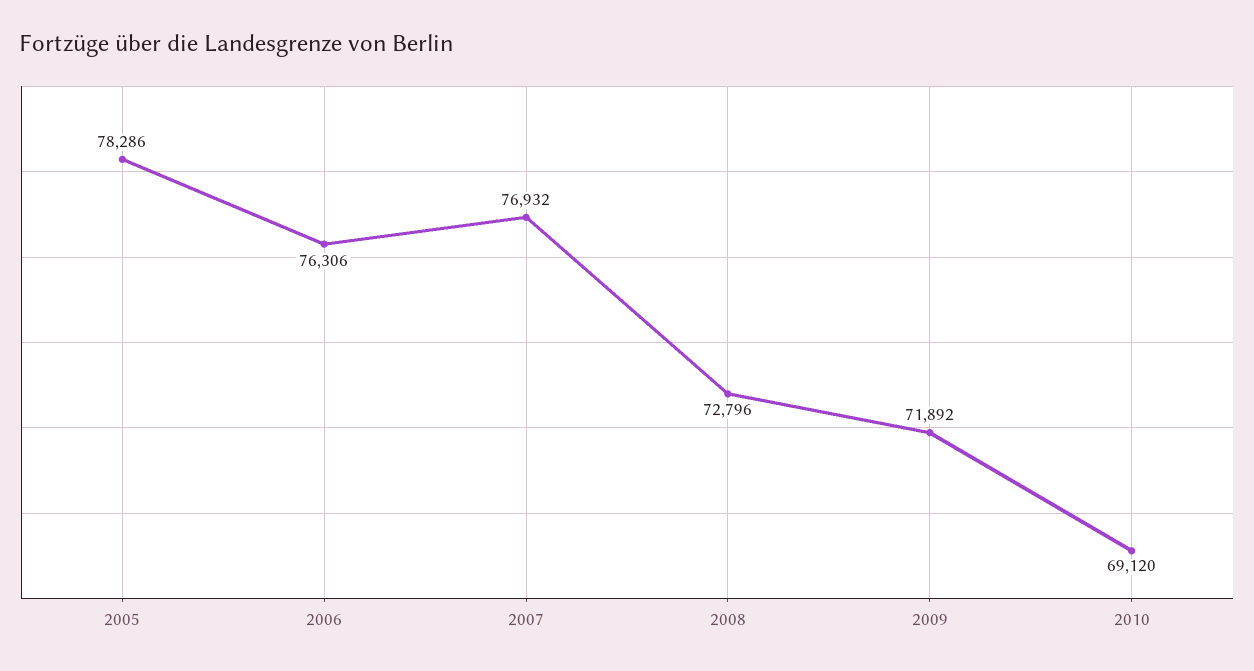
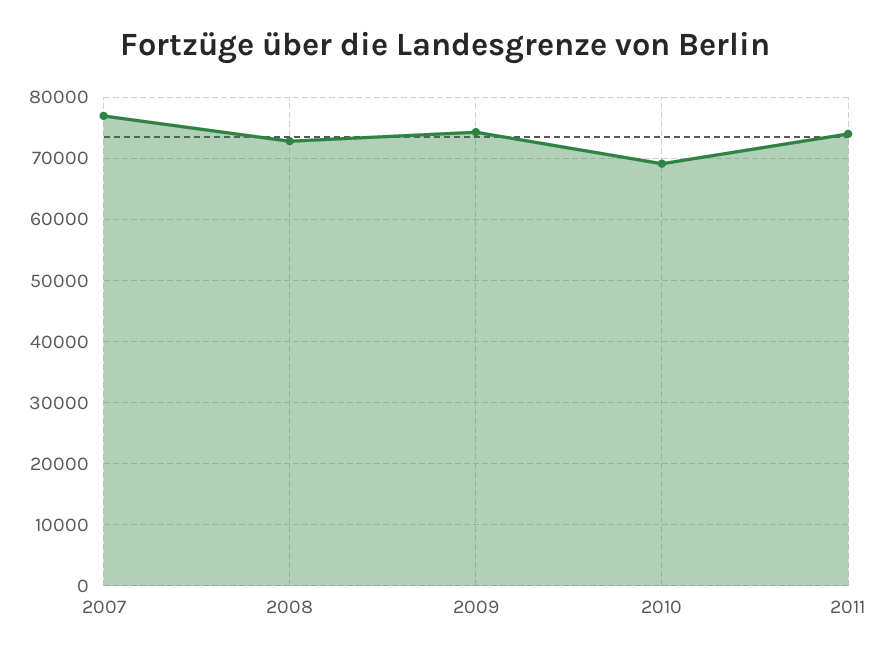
2005: 78286 -> none
2006: 76306 -> none
2009: 71892 -> 74000
2011: none -> 74000

